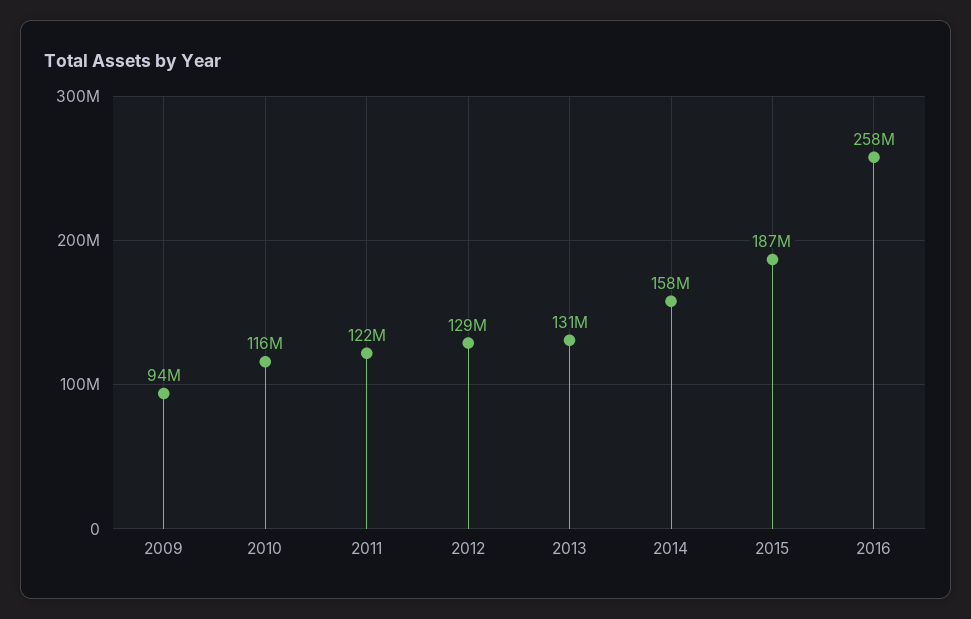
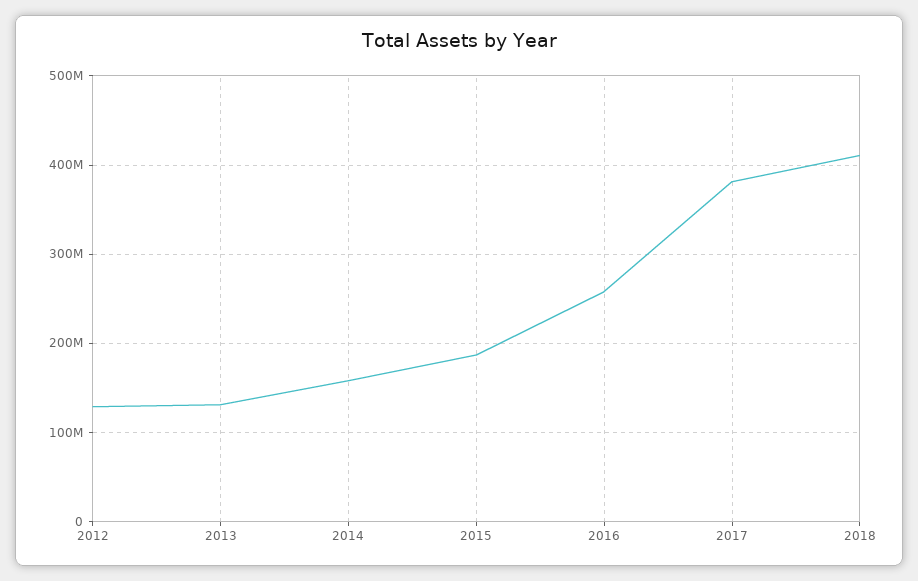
2009: 94000000 -> none
2010: 116000000 -> none
2011: 122000000 -> none
2017: none -> 380000000
2018: none -> 410000000

